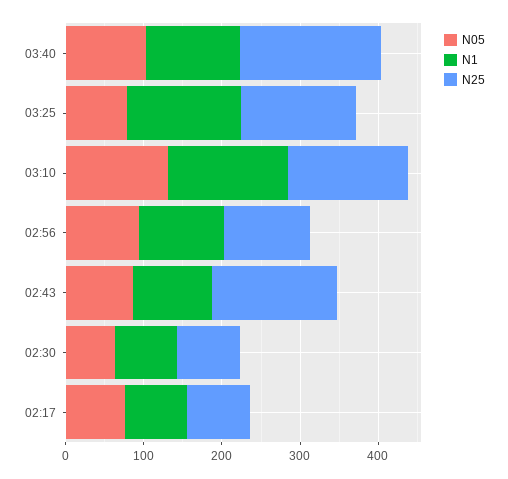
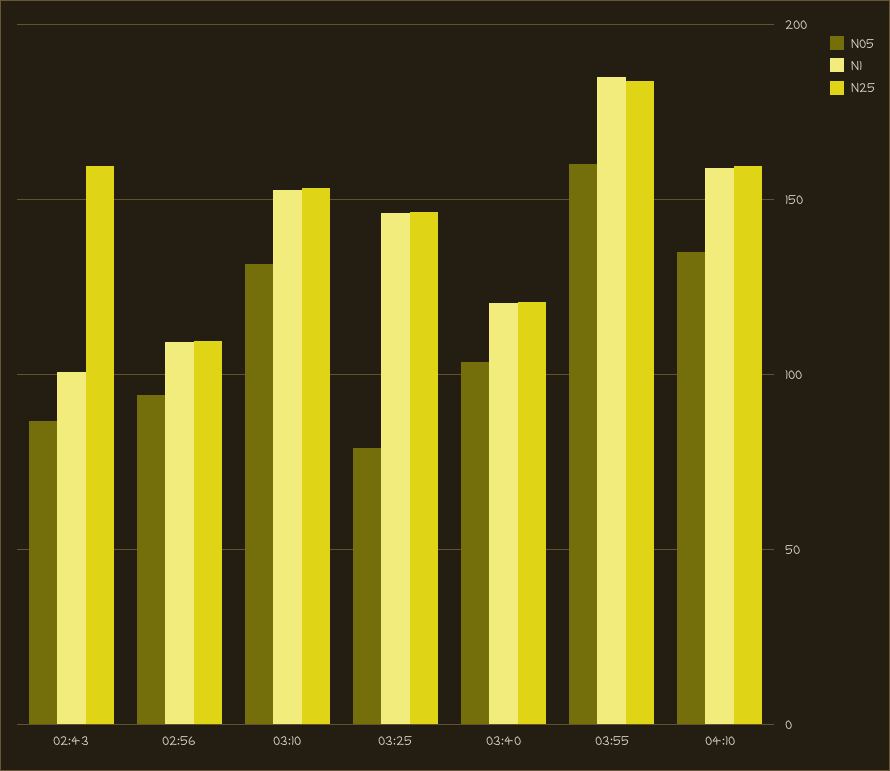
N25, 03:40: 180 -> 120
N05, 02:30: 60 -> none
N1, 02:30: 80 -> none
N25, 02:30: 80 -> none
N05, 02:17: 80 -> none
N1, 02:17: 80 -> none
N25, 02:17: 80 -> none
N05, 03:55: none -> 160
N1, 03:55: none -> 185
N25, 03:55: none -> 185
N05, 04:10: none -> 135
N1, 04:10: none -> 160
N25, 04:10: none -> 160

